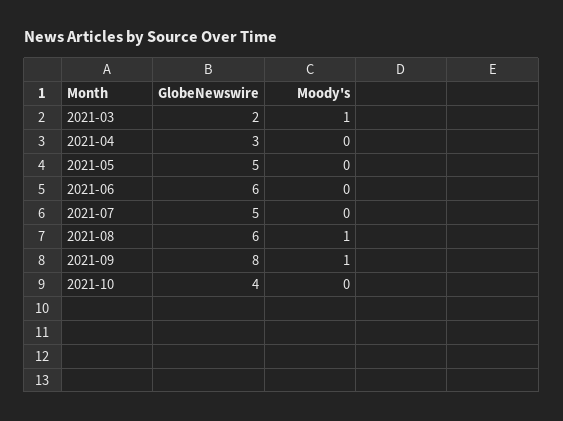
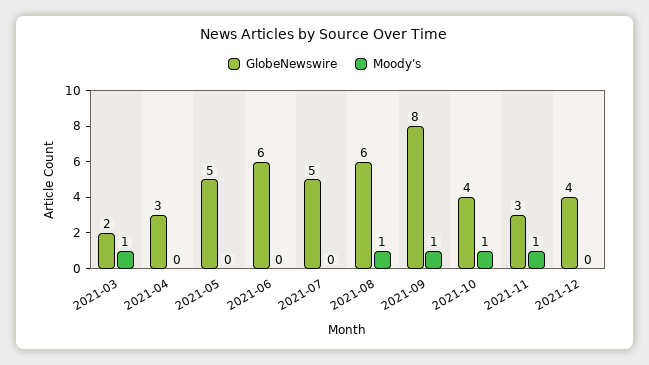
Moody's, 2021-10: 0 -> 1
GlobeNewswire, 2021-11: none -> 3
Moody's, 2021-11: none -> 1
GlobeNewswire, 2021-12: none -> 4
Moody's, 2021-12: none -> 0

